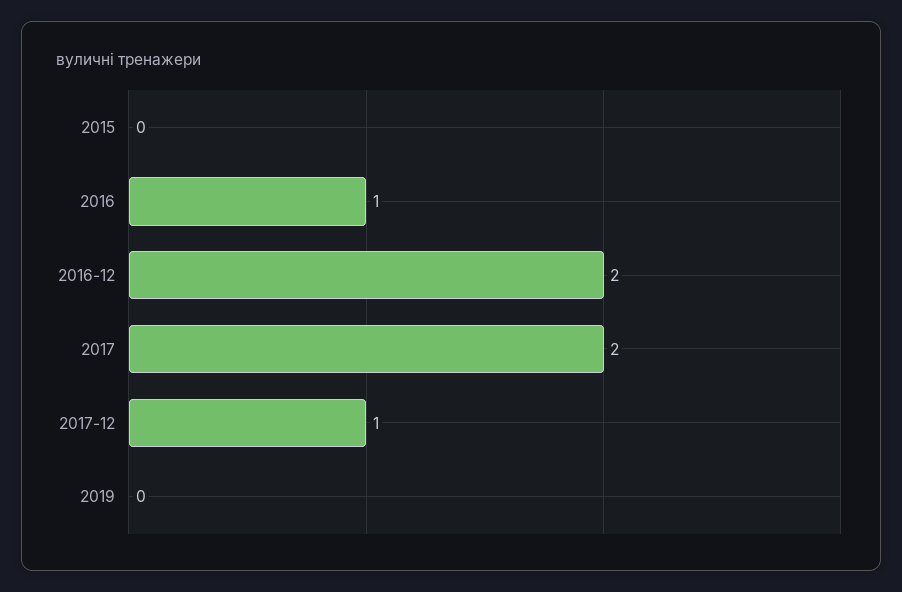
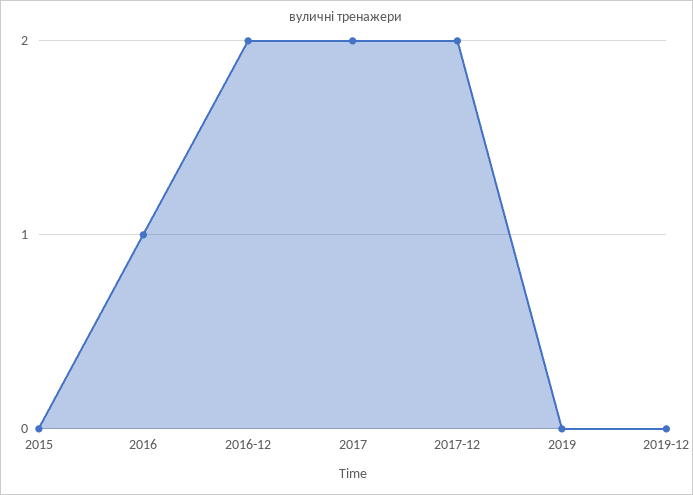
2017-12: 1 -> 2
2019-12: none -> 0

